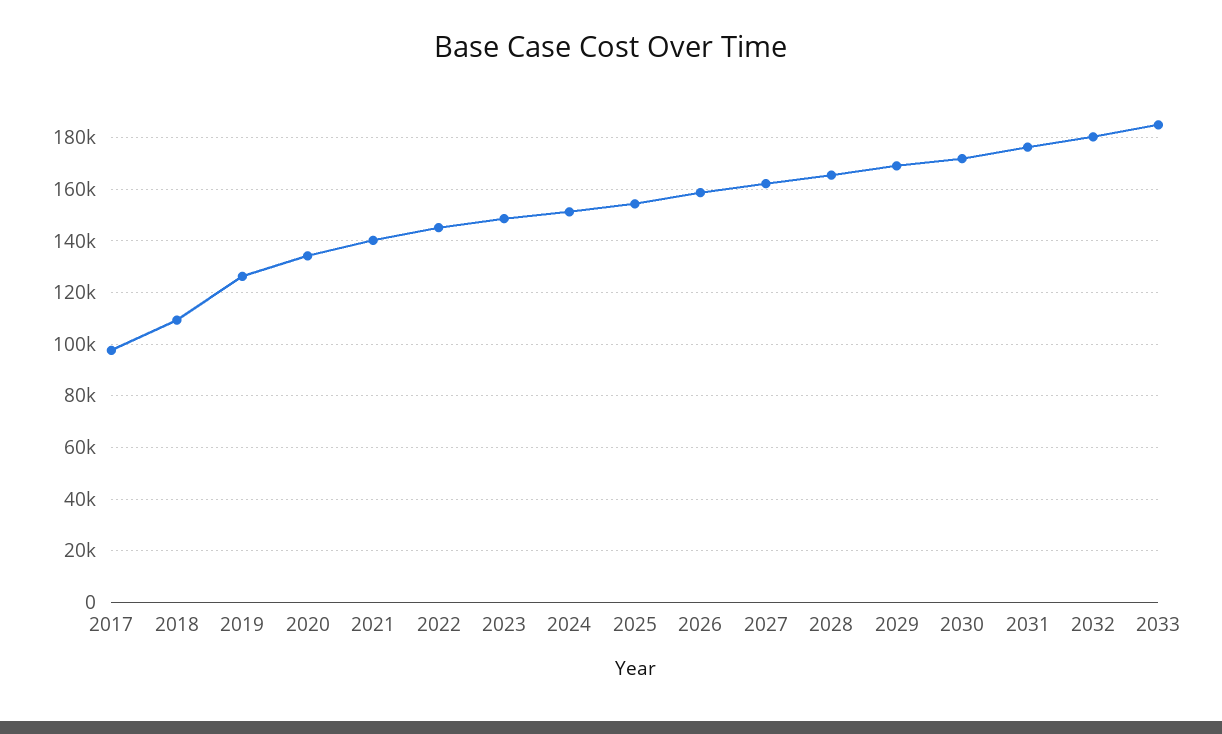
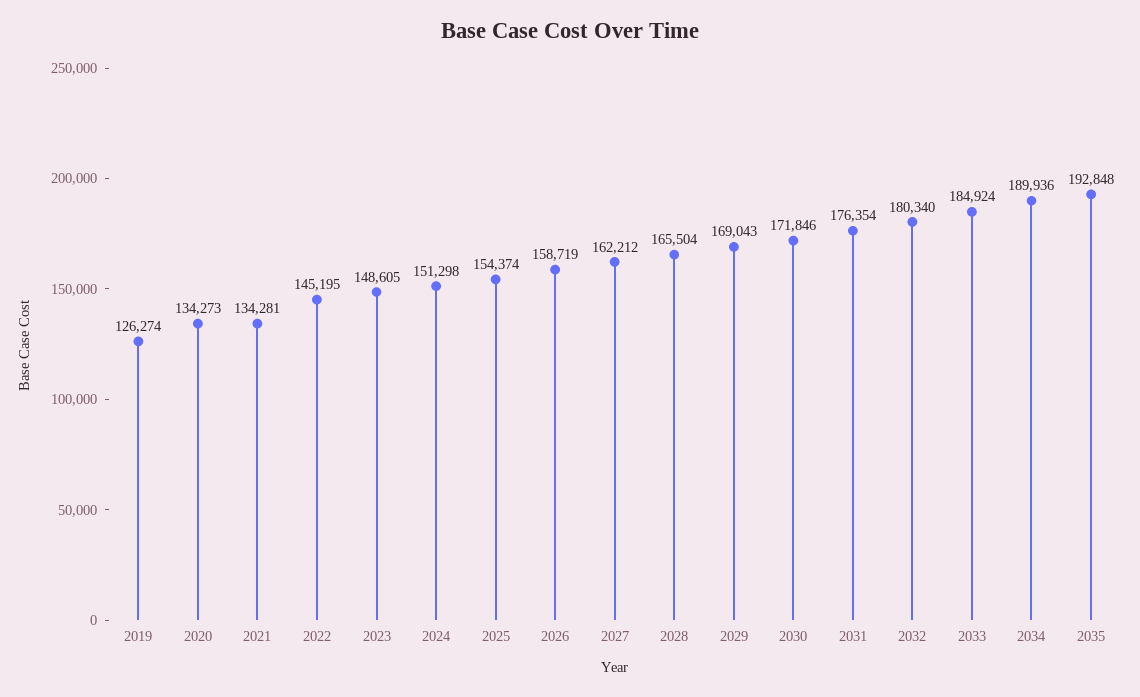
2017: 97500 -> none
2018: 110000 -> none
2021: 140000 -> 134281
2034: none -> 189936
2035: none -> 192848

